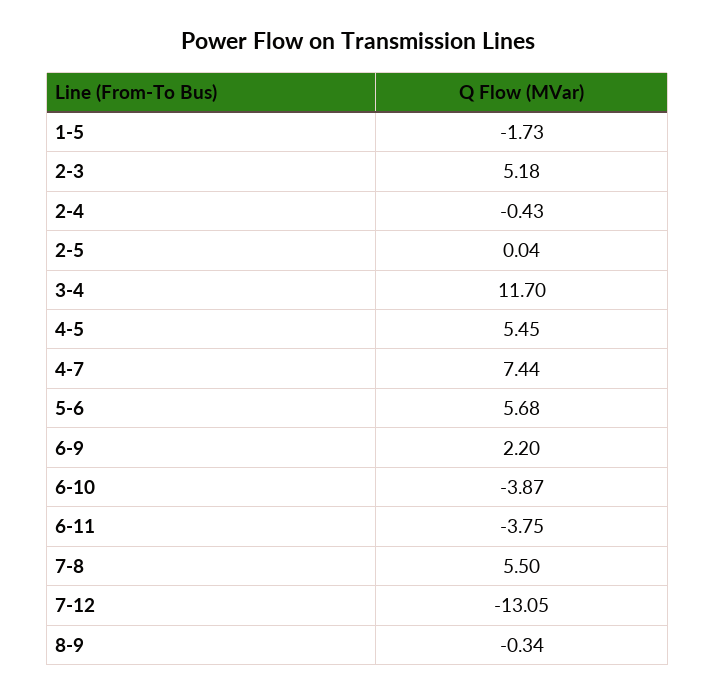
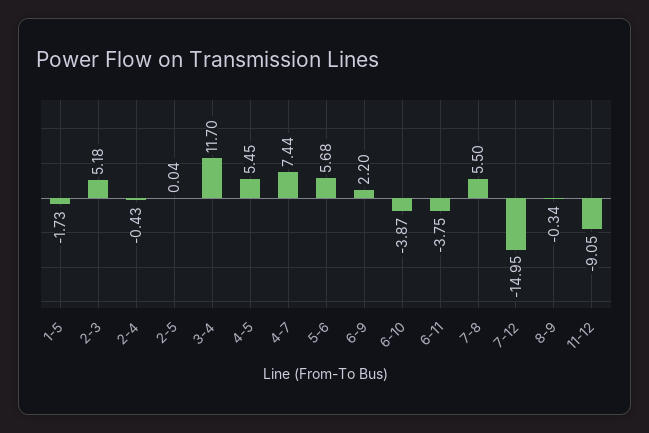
7-12: -13.05 -> -14.95
11-12: none -> -9.05

